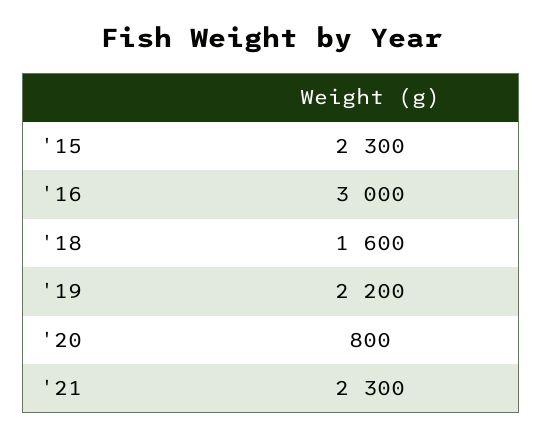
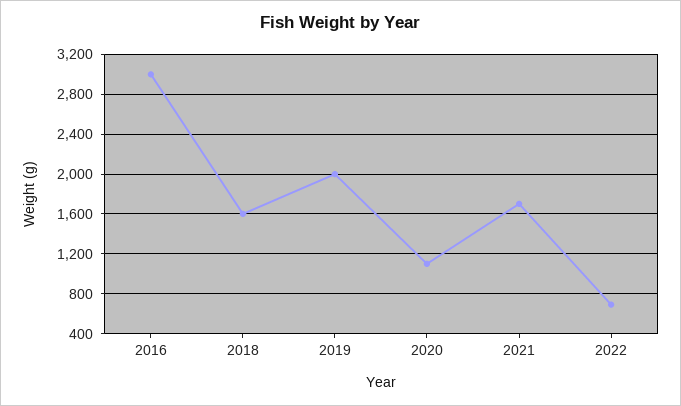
'15: 2300 -> none
'19: 2200 -> 2000
'20: 800 -> 1100
'21: 2300 -> 1700
2022: none -> 700

